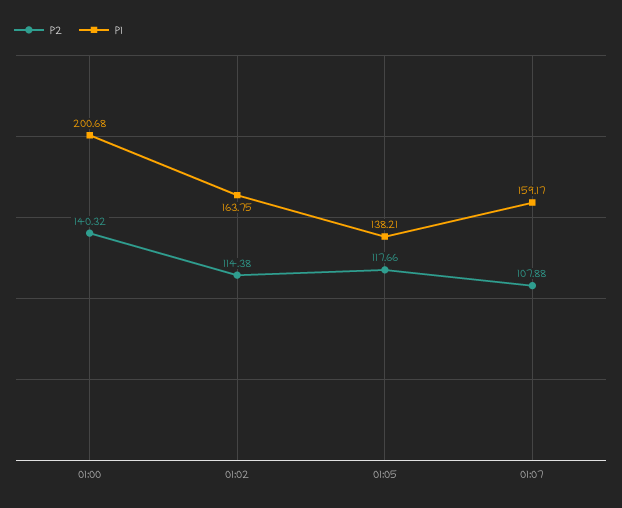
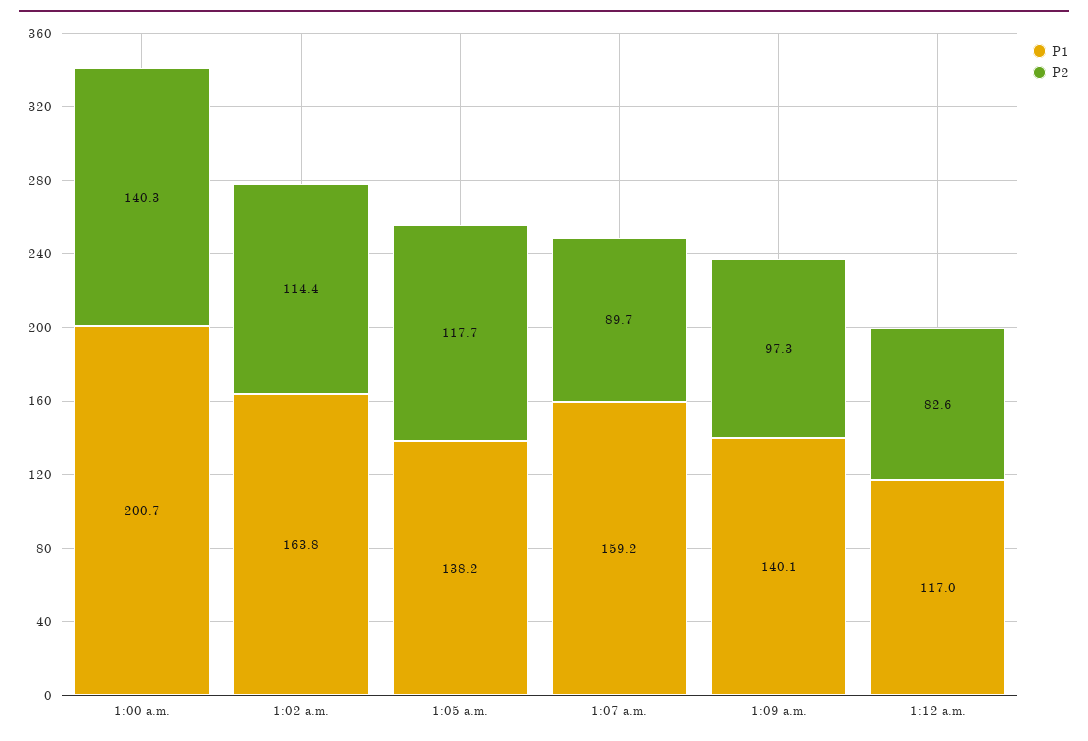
P2, 01:07: 107.88 -> 89.7
P1, 1:09 a.m.: none -> 140.1
P2, 1:09 a.m.: none -> 97.3
P1, 1:12 a.m.: none -> 117
P2, 1:12 a.m.: none -> 82.6

